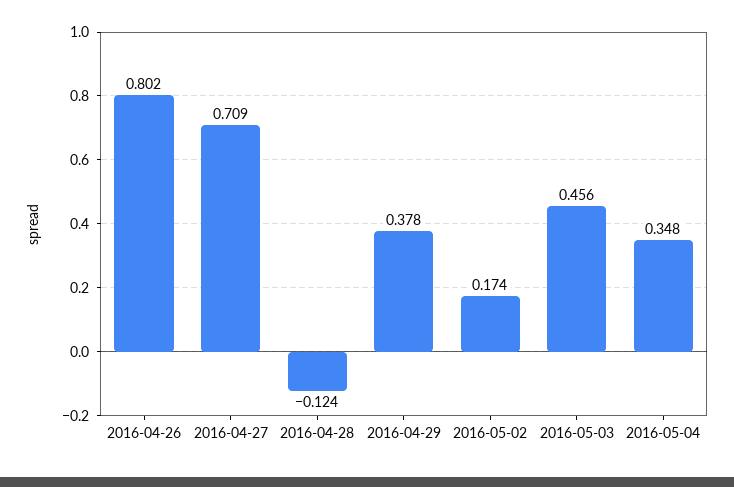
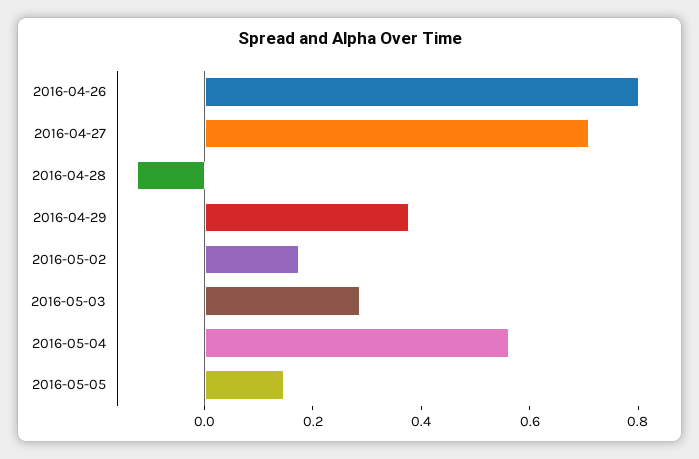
2016-05-03: 0.456 -> 0.3
2016-05-04: 0.348 -> 0.55
2016-05-05: none -> 0.15

